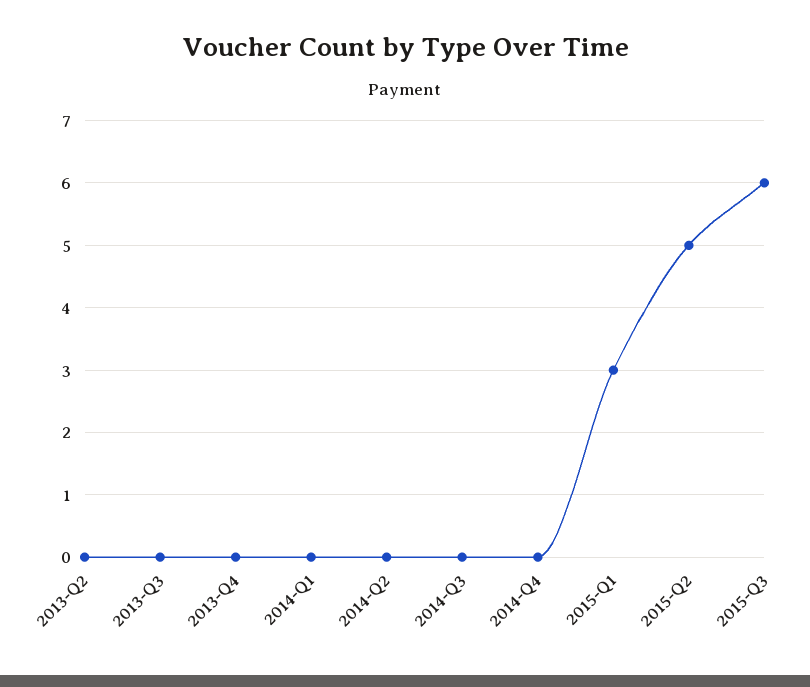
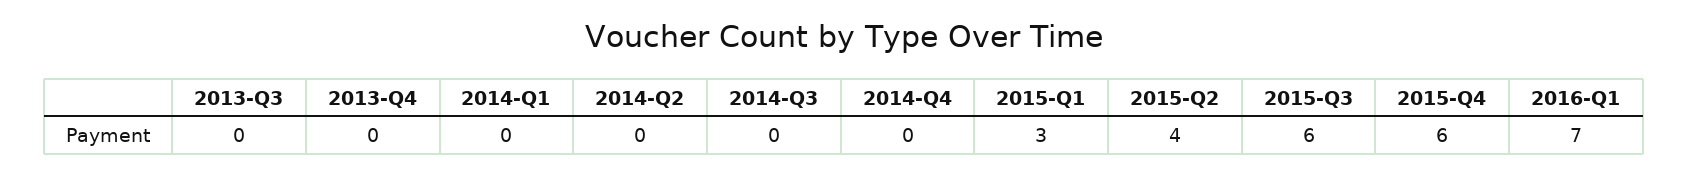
2013-Q2: 0 -> none
2015-Q2: 5 -> 4
2015-Q4: none -> 6
2016-Q1: none -> 7

